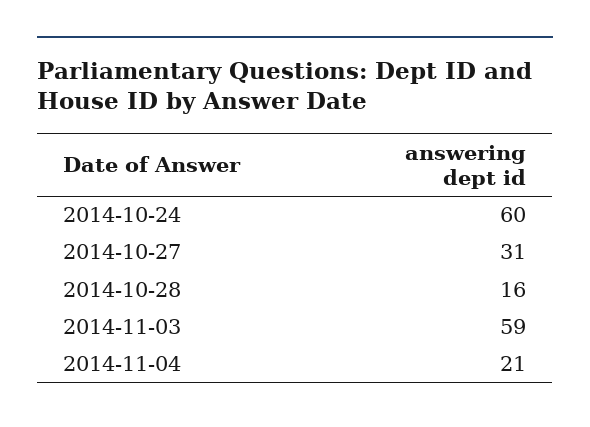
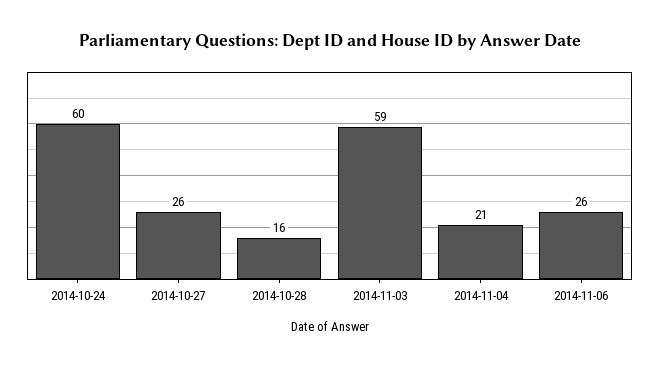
2014-10-27: 31 -> 26
2014-11-06: none -> 26

